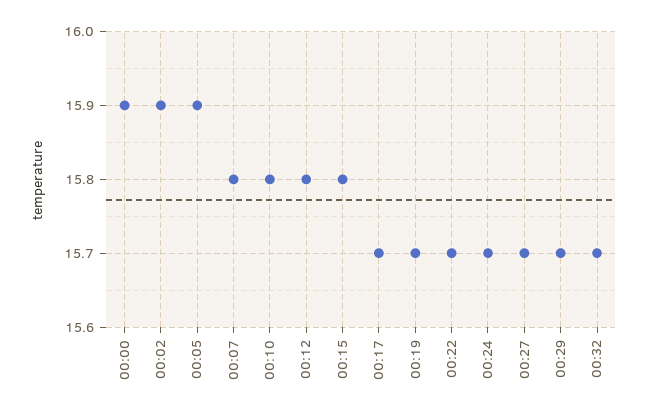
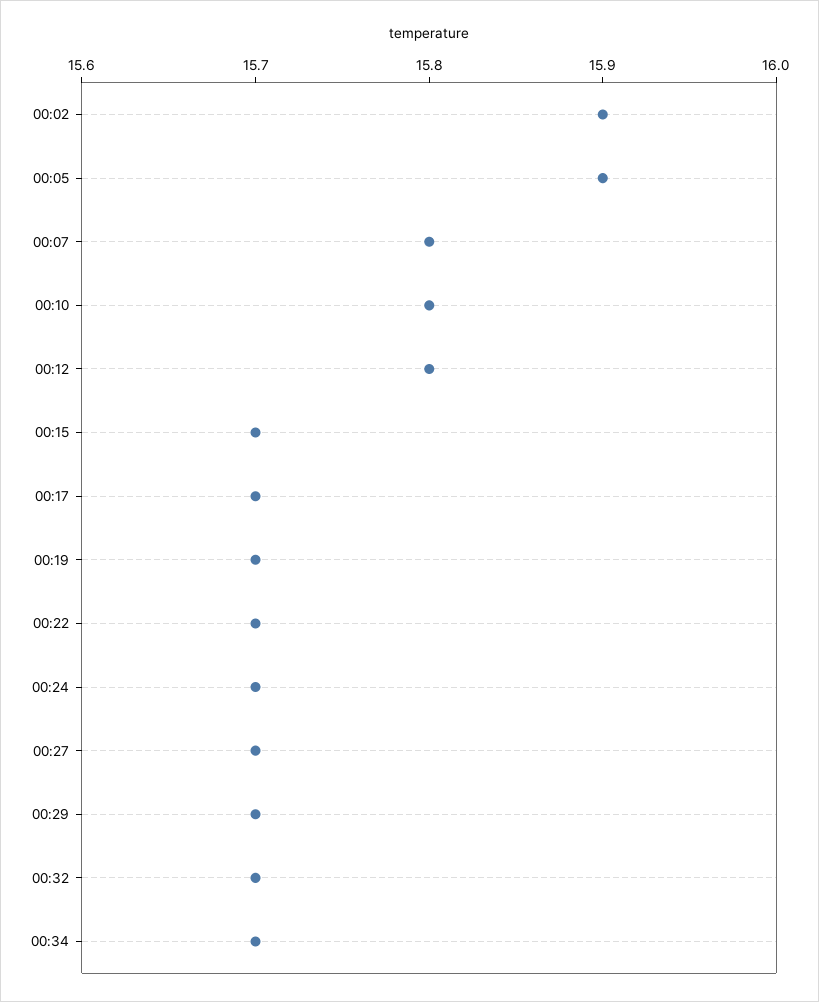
00:00: 15.9 -> none
00:15: 15.8 -> 15.7
00:34: none -> 15.7

